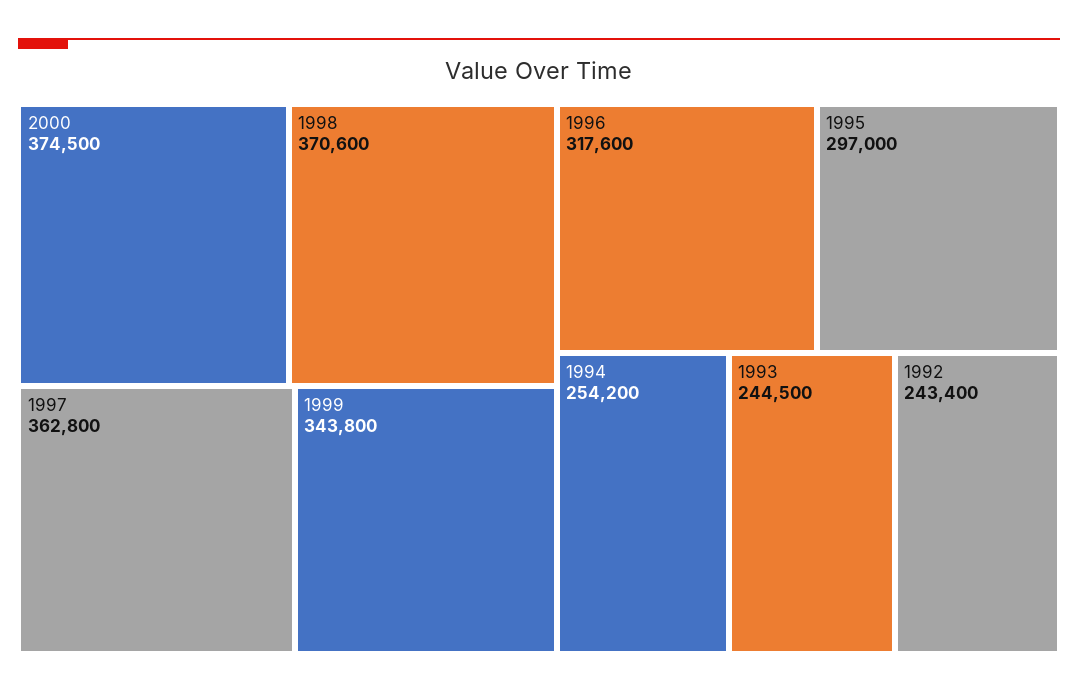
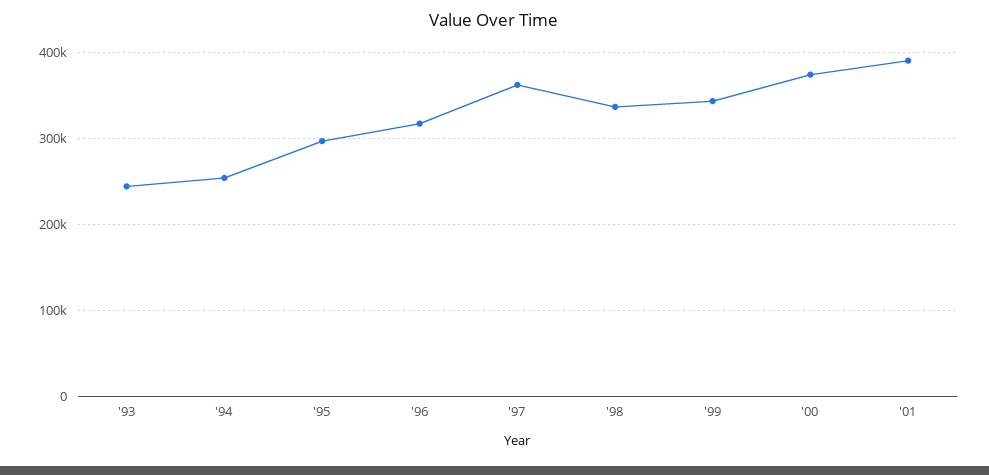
1998: 370600 -> 340000
1992: 243400 -> none
'01: none -> 390000

